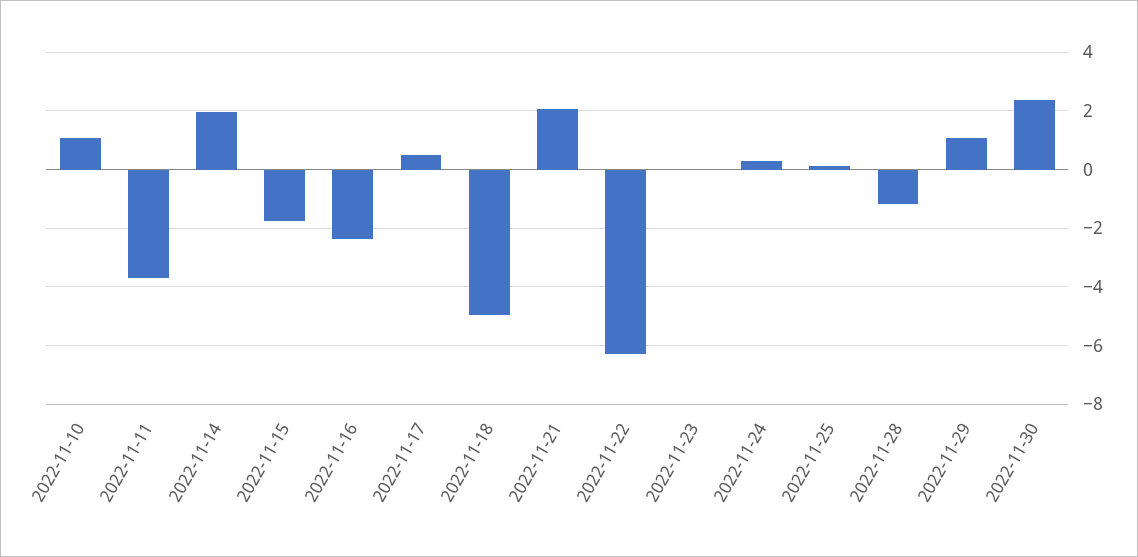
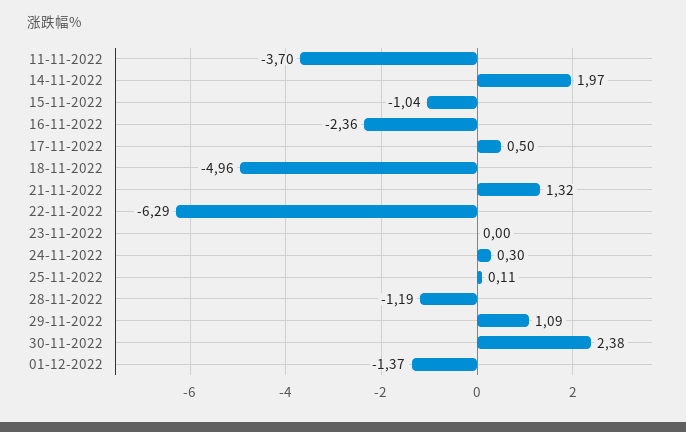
2022-11-10: 1 -> none
2022-11-15: -1.75 -> -1.04
2022-11-21: 2 -> 1.32
01-12-2022: none -> -1.37

